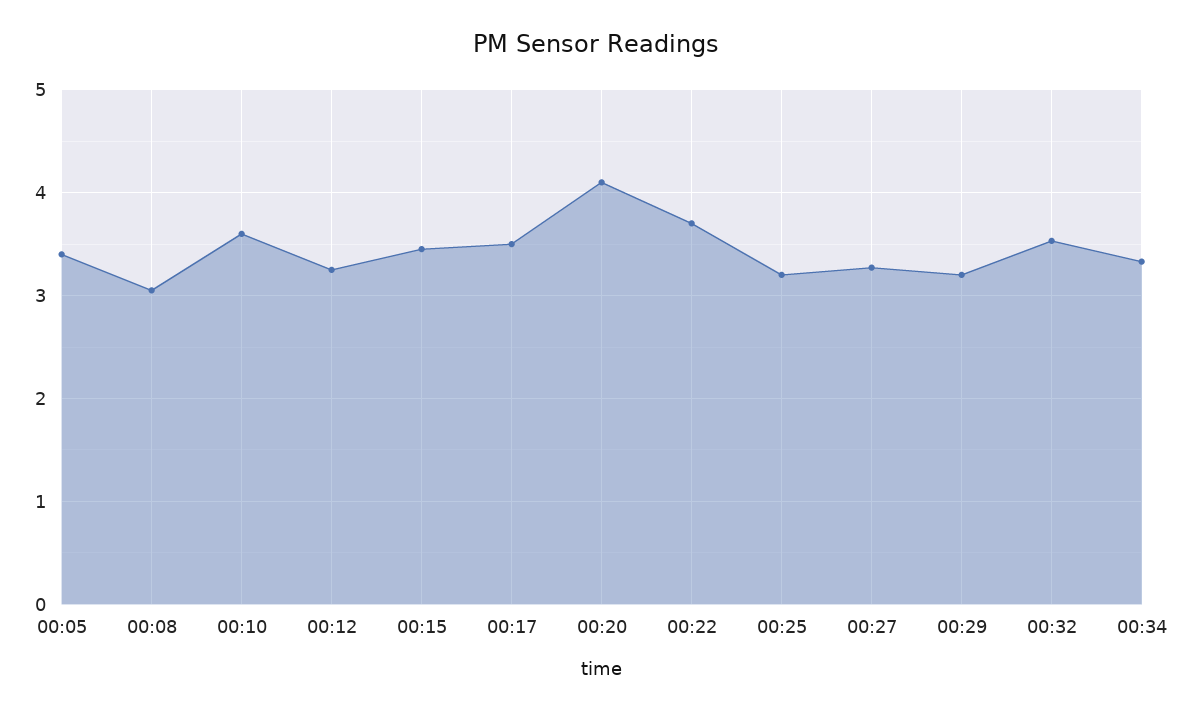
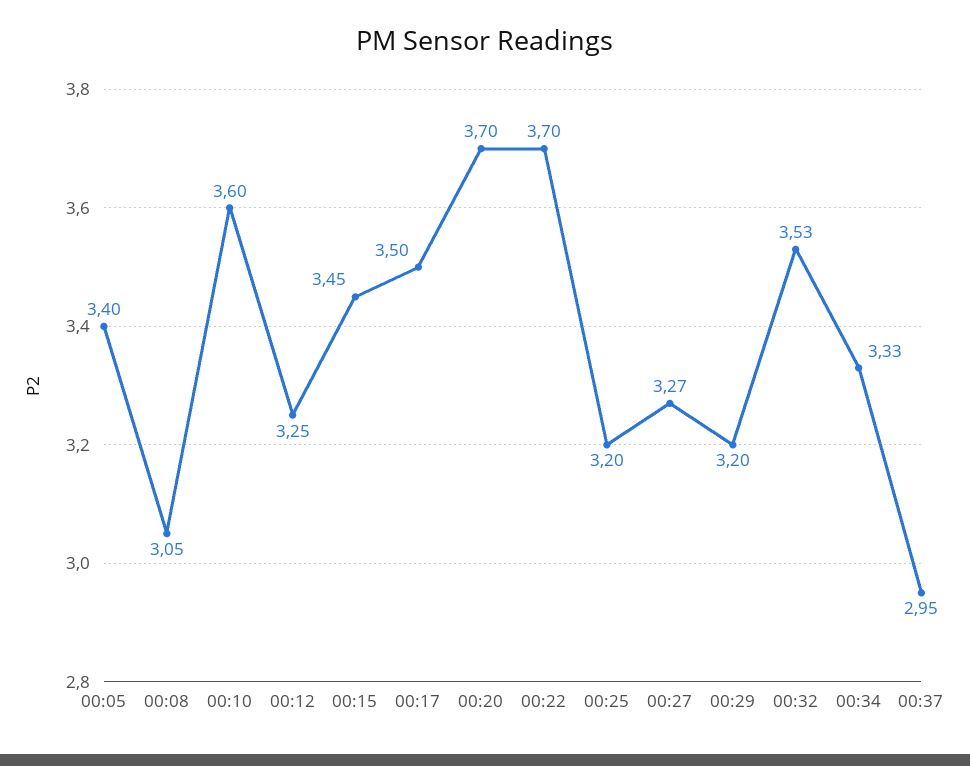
00:20: 4.1 -> 3.7
00:37: none -> 2.95

